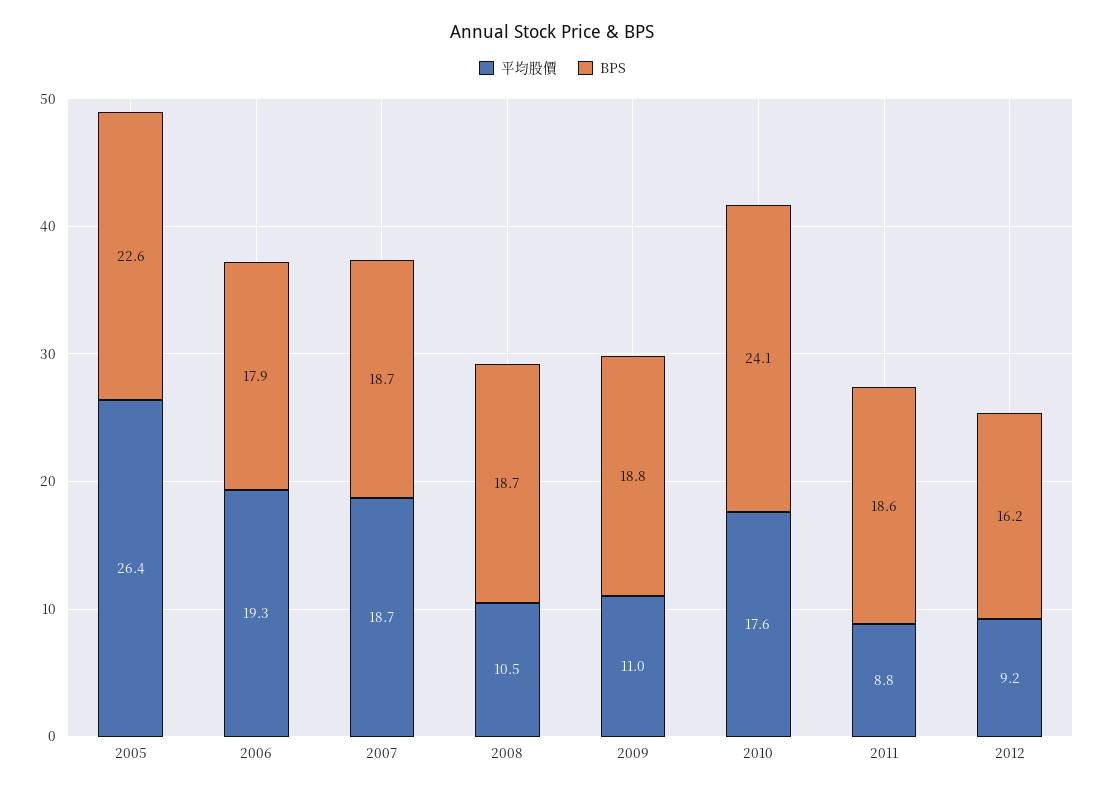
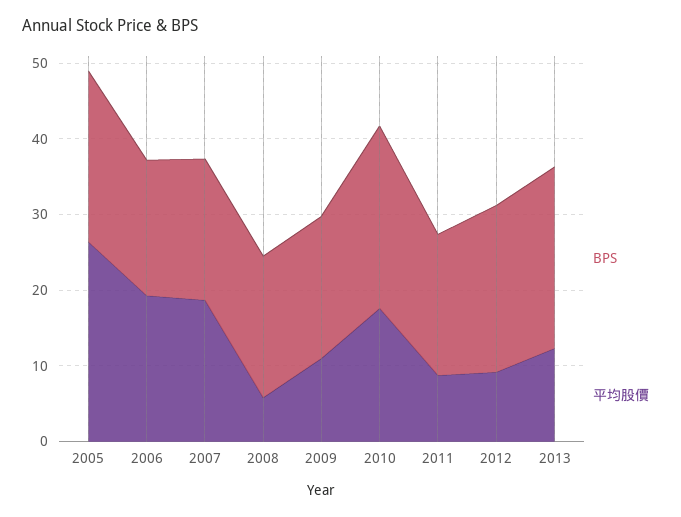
平均股價, 2008: 10.5 -> 6
BPS, 2012: 16.2 -> 22
BPS, 2013: none -> 24
平均股價, 2013: none -> 12

